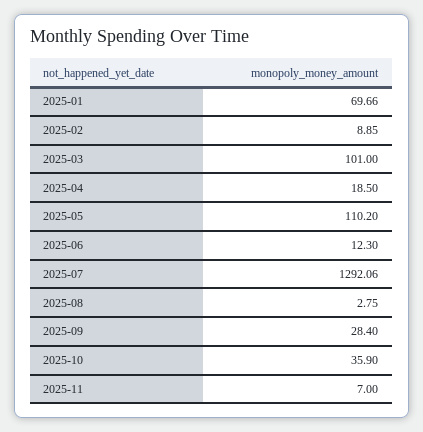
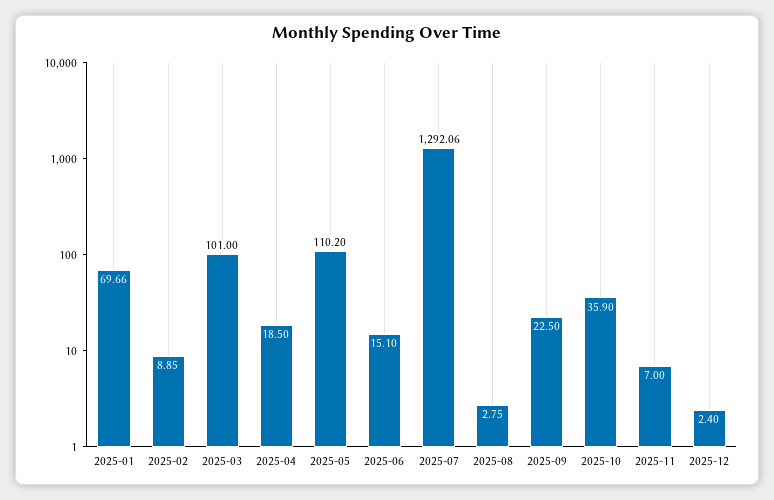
2025-06: 12.3 -> 15.1
2025-09: 28.4 -> 22.5
2025-12: none -> 2.4

